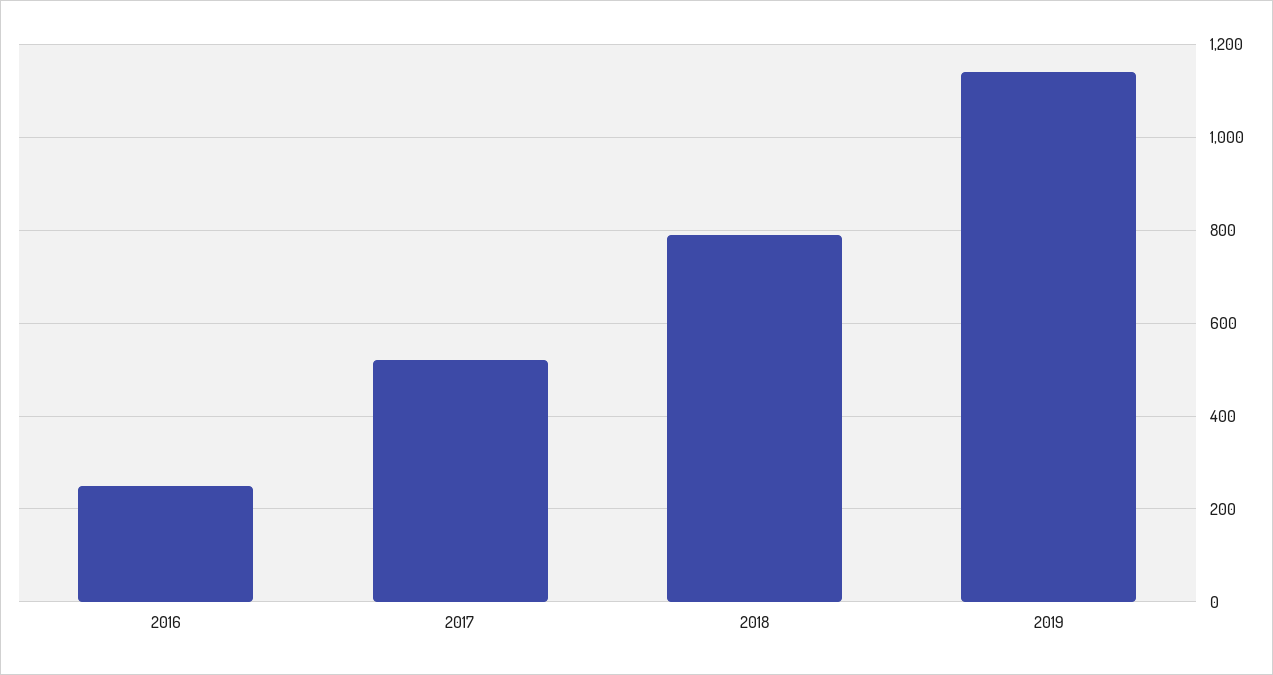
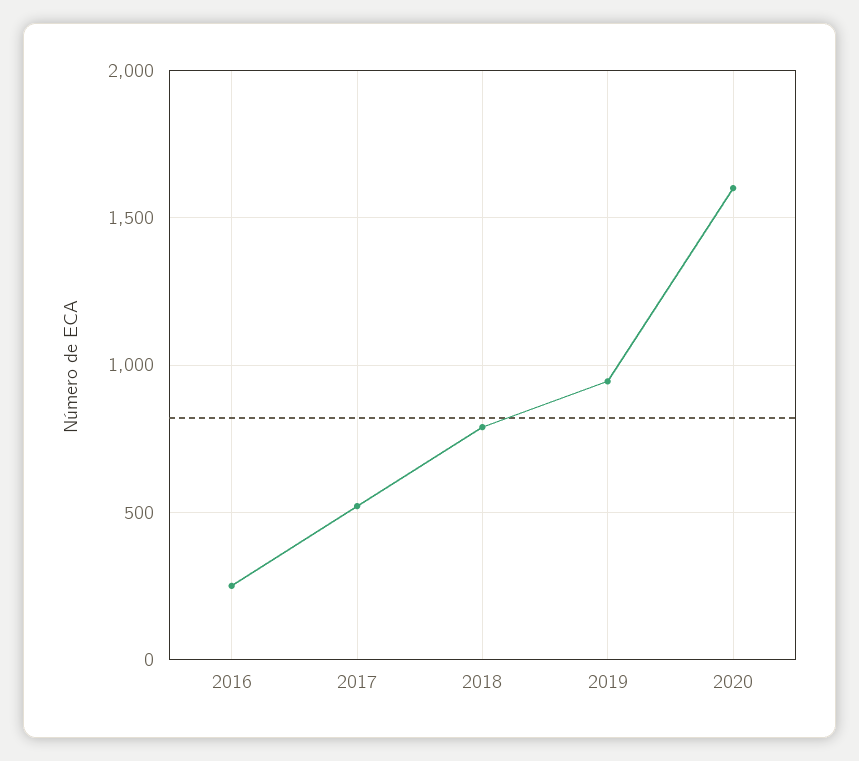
2019: 1140 -> 950
2020: none -> 1600

